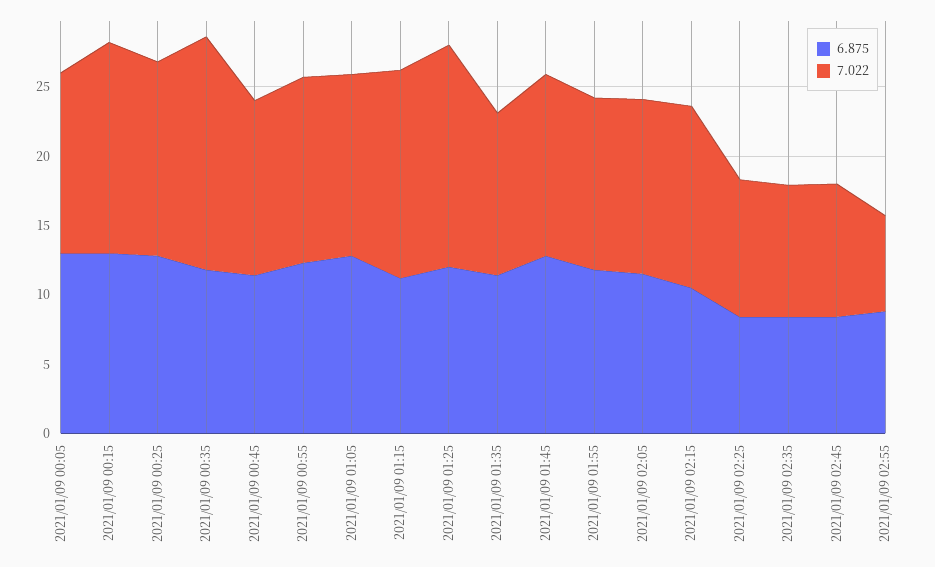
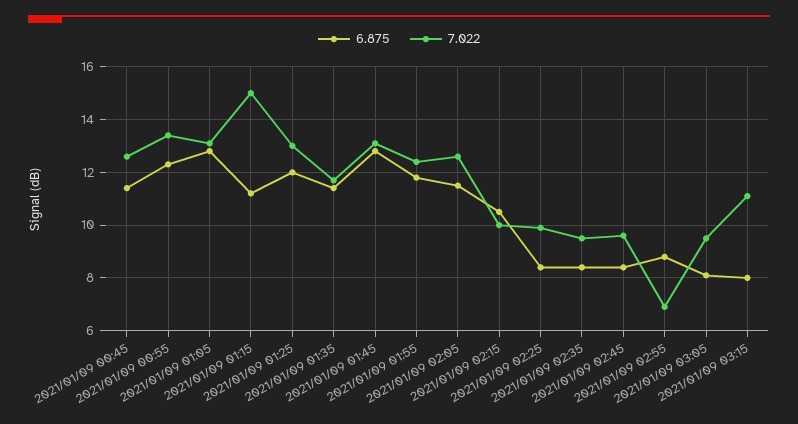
6.875, 2021/01/09 00:05: 13 -> none
7.022, 2021/01/09 00:05: 13 -> none
6.875, 2021/01/09 00:15: 13 -> none
7.022, 2021/01/09 00:15: 15 -> none
6.875, 2021/01/09 00:25: 13 -> none
7.022, 2021/01/09 00:25: 14 -> none
6.875, 2021/01/09 00:35: 12 -> none
7.022, 2021/01/09 00:35: 17 -> none
7.022, 2021/01/09 01:25: 16 -> 13
7.022, 2021/01/09 02:15: 13 -> 10
6.875, 2021/01/09 03:05: none -> 8
7.022, 2021/01/09 03:05: none -> 9.5
6.875, 2021/01/09 03:15: none -> 8
7.022, 2021/01/09 03:15: none -> 11

